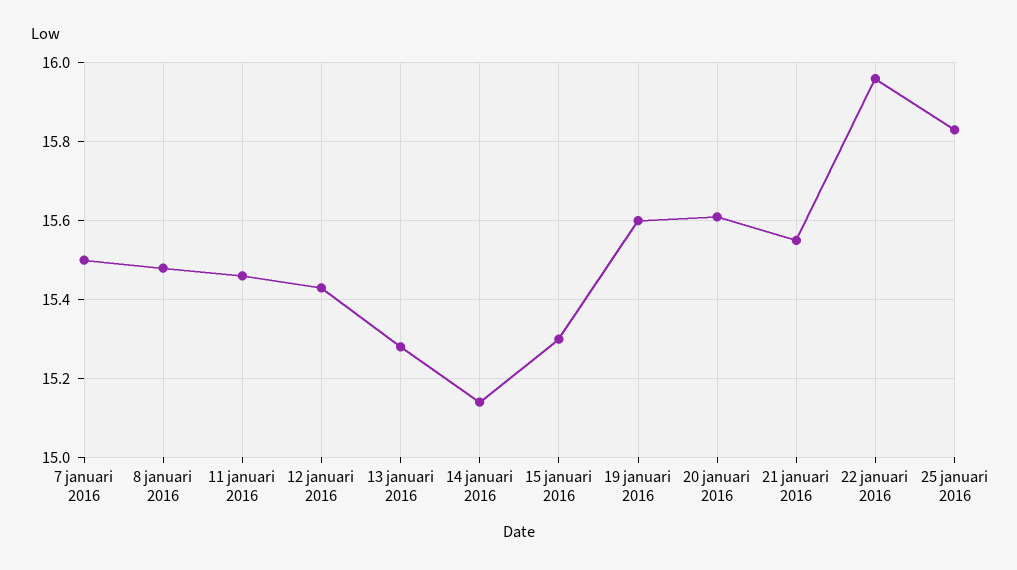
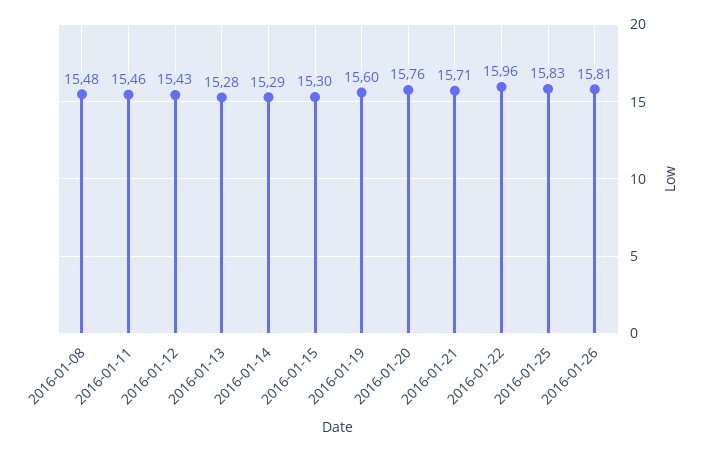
7 januari 2016: 15.5 -> none
14 januari 2016: 15.15 -> 15.29
20 januari 2016: 15.6 -> 15.76
21 januari 2016: 15.55 -> 15.71
2016-01-26: none -> 15.81

